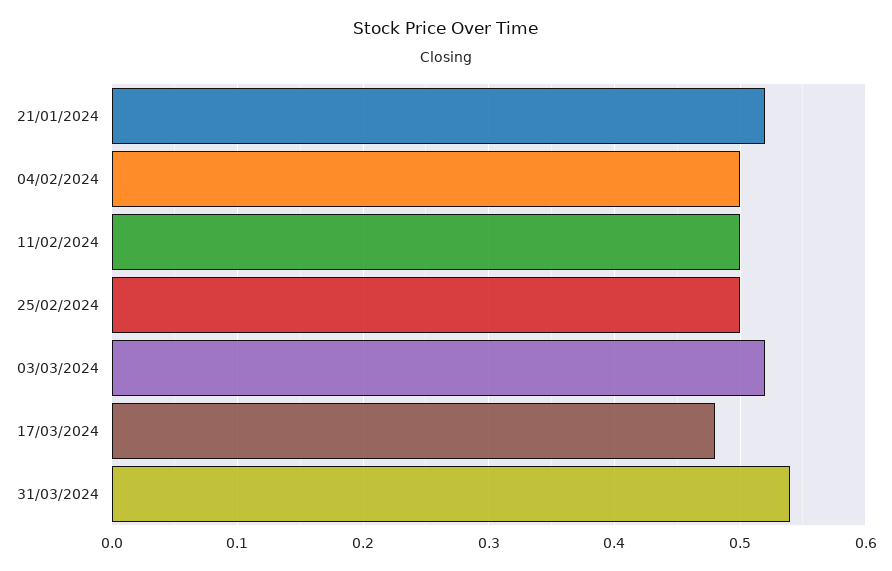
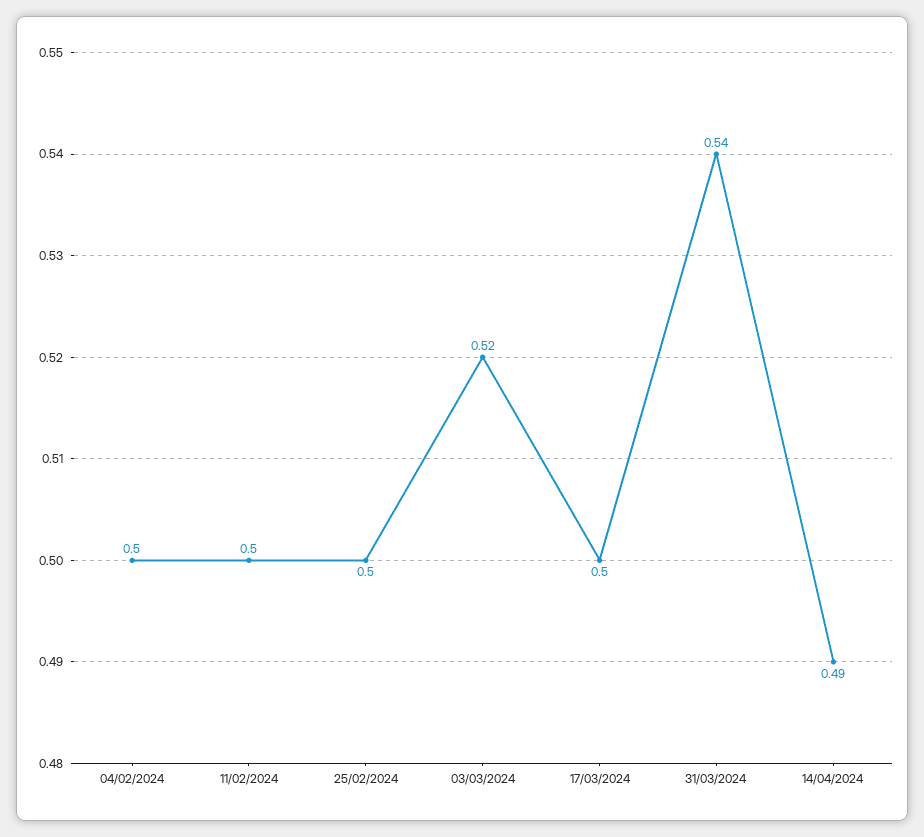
21/01/2024: 0.52 -> none
17/03/2024: 0.48 -> 0.5
14/04/2024: none -> 0.49

